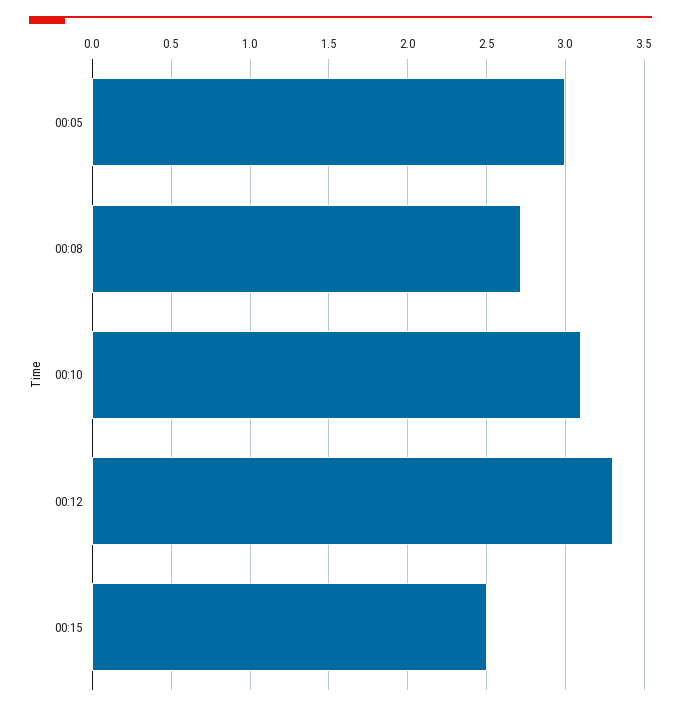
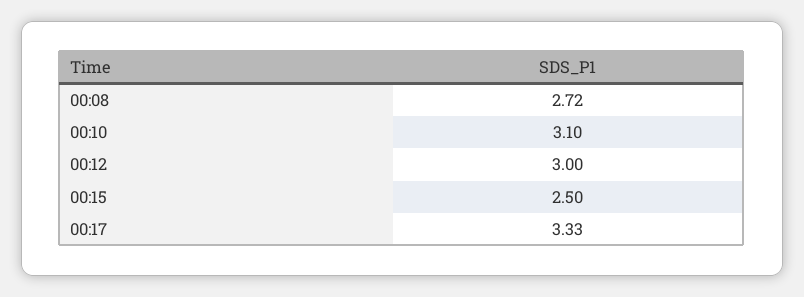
00:05: 3 -> none
00:12: 3.3 -> 3
00:17: none -> 3.33

